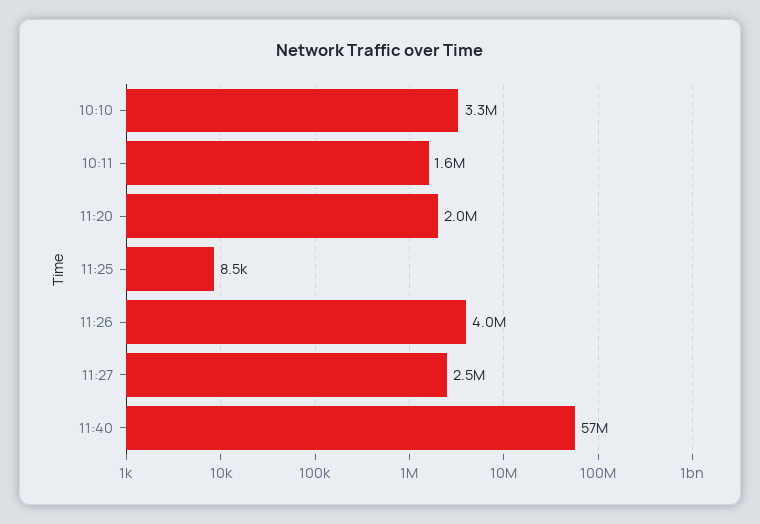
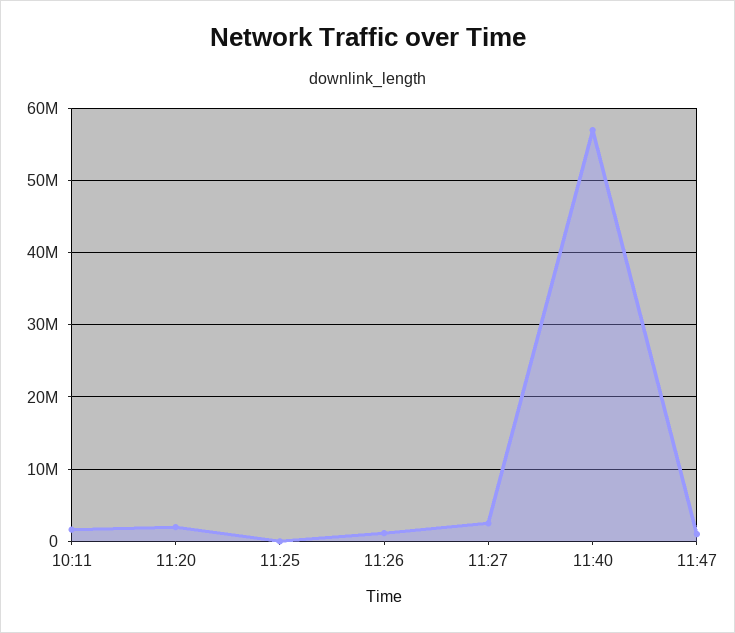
10:10: 3300000 -> none
11:26: 4000000 -> 1000000
11:47: none -> 1000000

